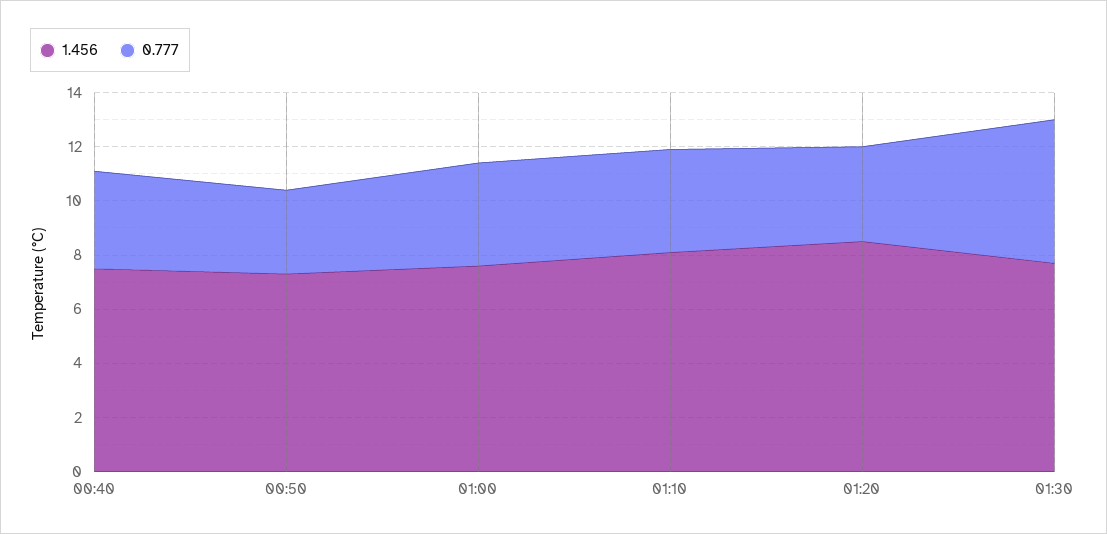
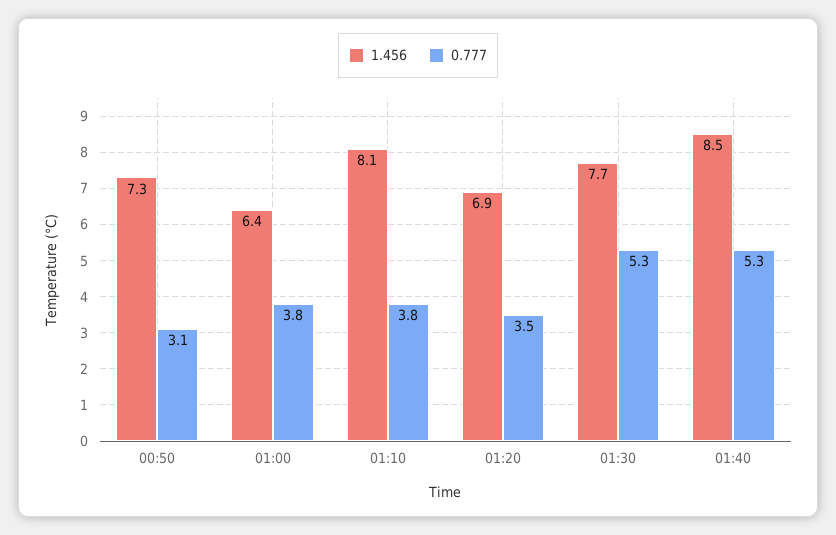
1.456, 00:40: 7.5 -> none
0.777, 00:40: 3.5 -> none
1.456, 01:00: 7.5 -> 6.4
1.456, 01:20: 8.5 -> 6.9
1.456, 01:40: none -> 8.5
0.777, 01:40: none -> 5.3

